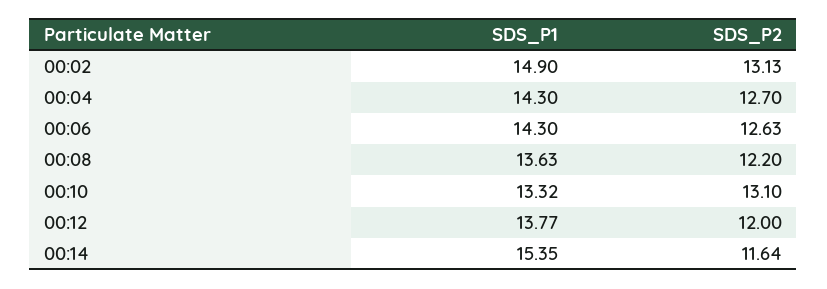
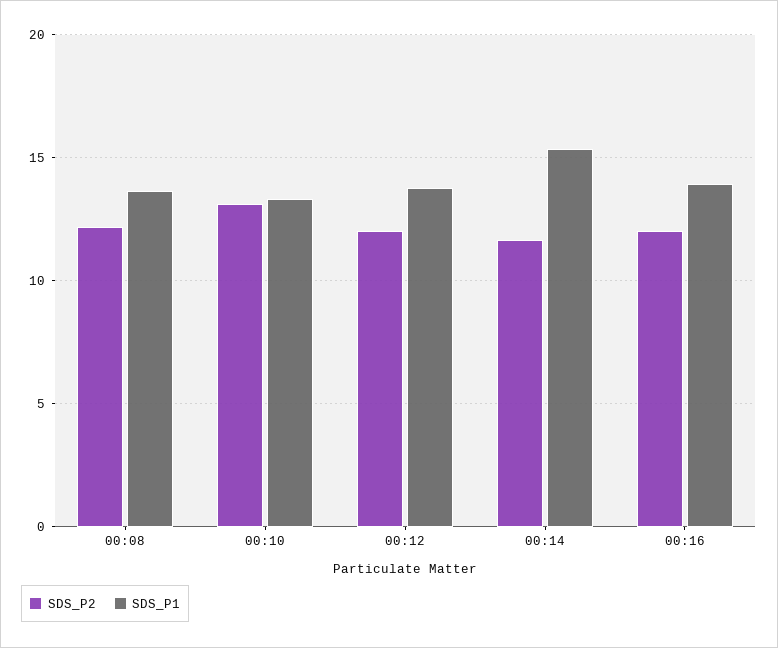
SDS_P1, 00:02: 14.9 -> none
SDS_P2, 00:02: 13.13 -> none
SDS_P1, 00:04: 14.3 -> none
SDS_P2, 00:04: 12.7 -> none
SDS_P1, 00:06: 14.3 -> none
SDS_P2, 00:06: 12.63 -> none
SDS_P2, 00:16: none -> 12
SDS_P1, 00:16: none -> 14

